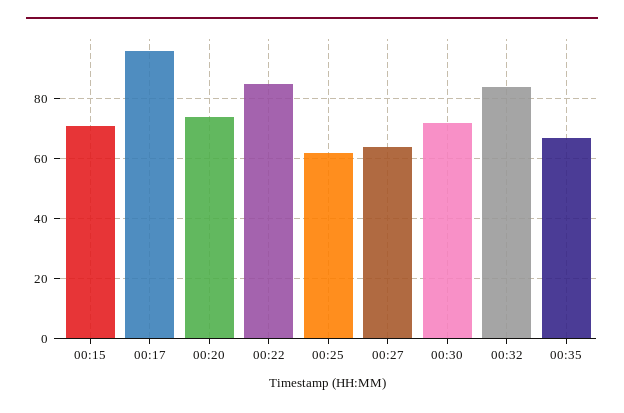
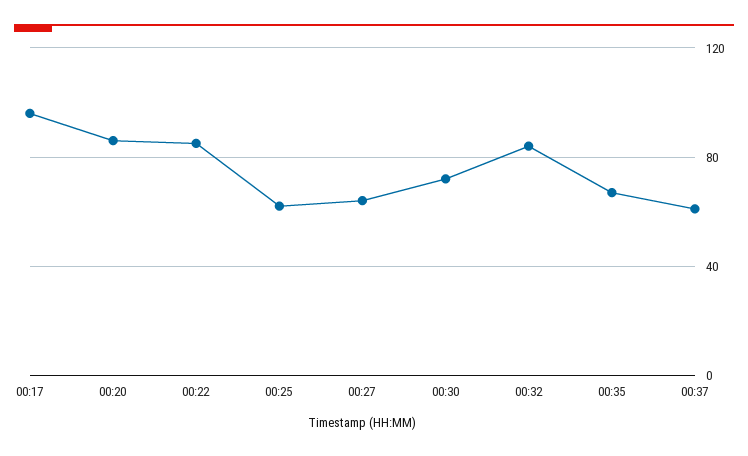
00:15: 70 -> none
00:20: 75 -> 85
00:37: none -> 60

